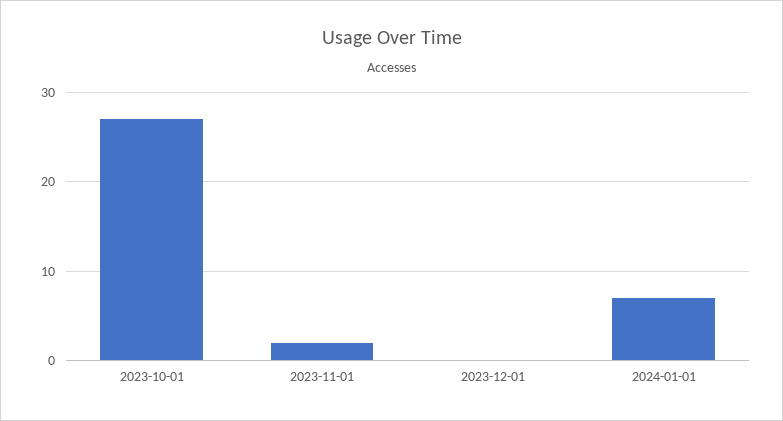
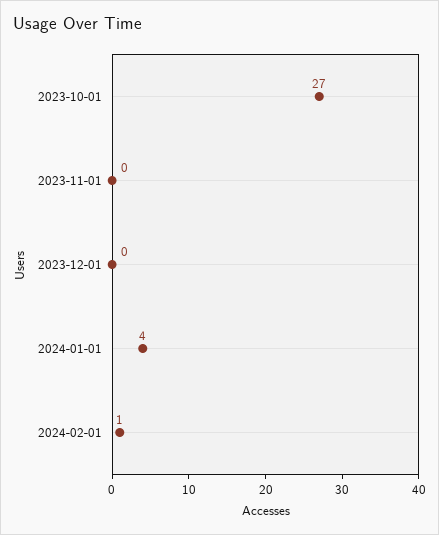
2023-11-01: 2 -> 0
2024-01-01: 7 -> 4
2024-02-01: none -> 1

